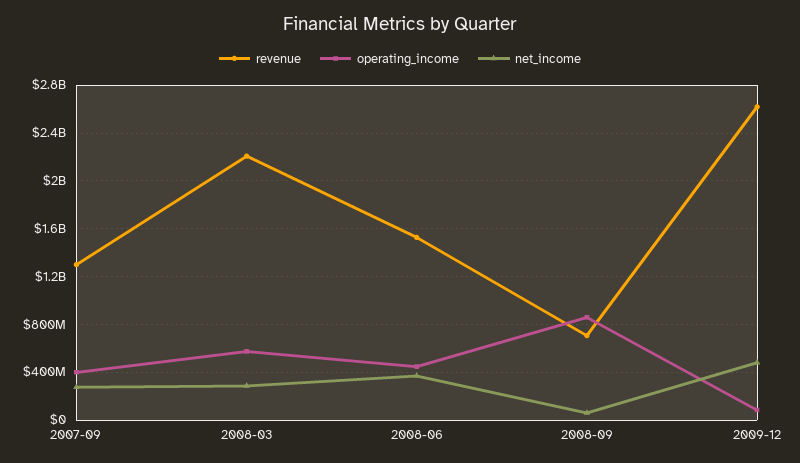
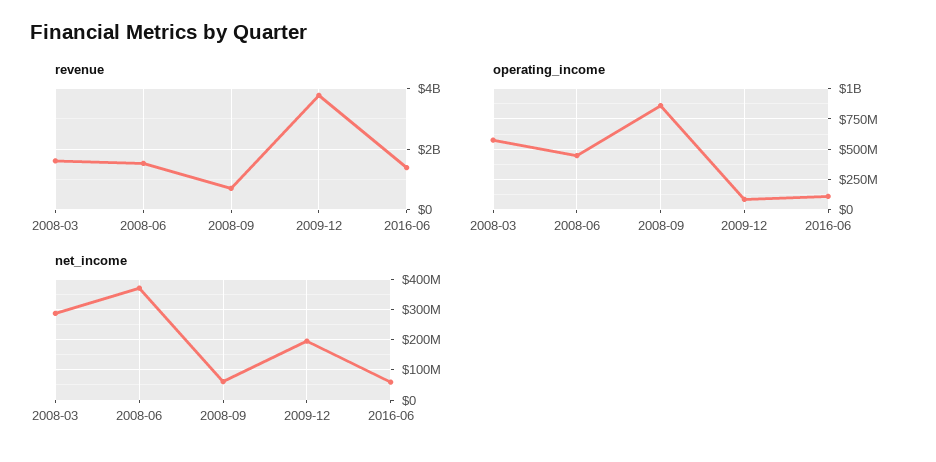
revenue, 2007-09: 1300000000 -> none
operating_income, 2007-09: 400000000 -> none
net_income, 2007-09: 300000000 -> none
revenue, 2008-03: 2200000000 -> 1600000000
revenue, 2009-12: 2600000000 -> 3800000000
net_income, 2009-12: 500000000 -> 200000000
revenue, 2016-06: none -> 1400000000
operating_income, 2016-06: none -> 100000000
net_income, 2016-06: none -> 60000000

